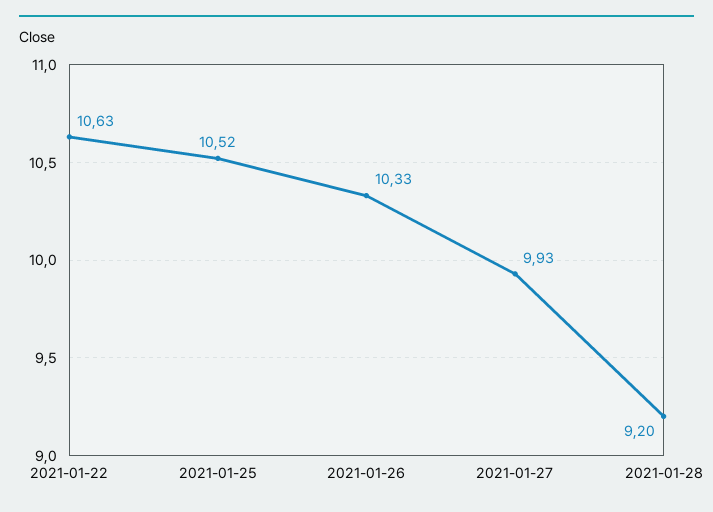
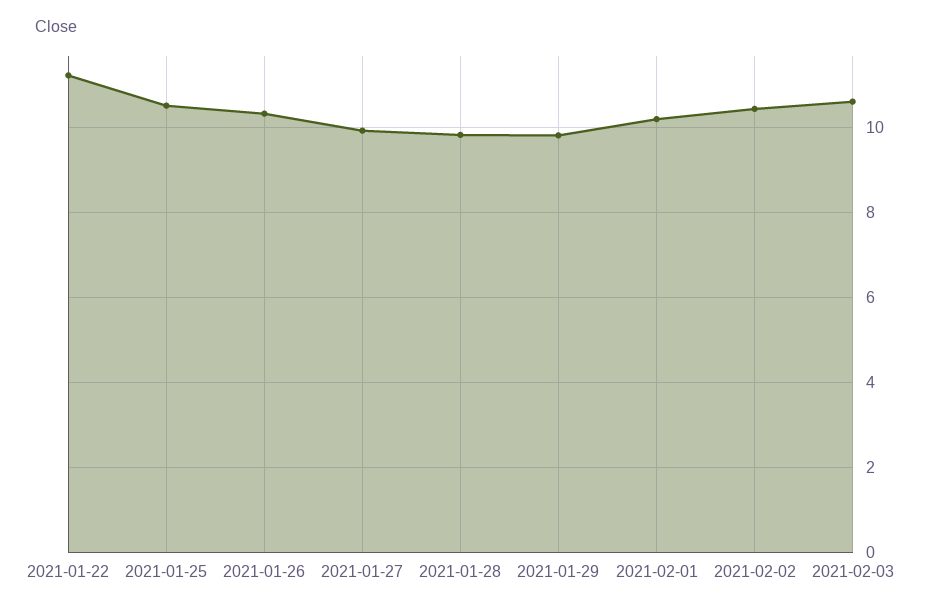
2021-01-22: 10.63 -> 11.2
2021-01-28: 9.2 -> 9.8
2021-01-29: none -> 9.8
2021-02-01: none -> 10.2
2021-02-02: none -> 10.4
2021-02-03: none -> 10.6

